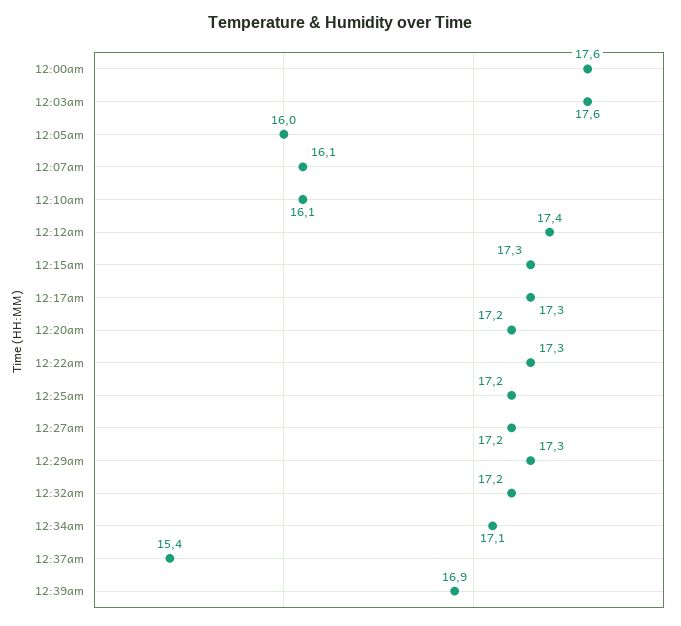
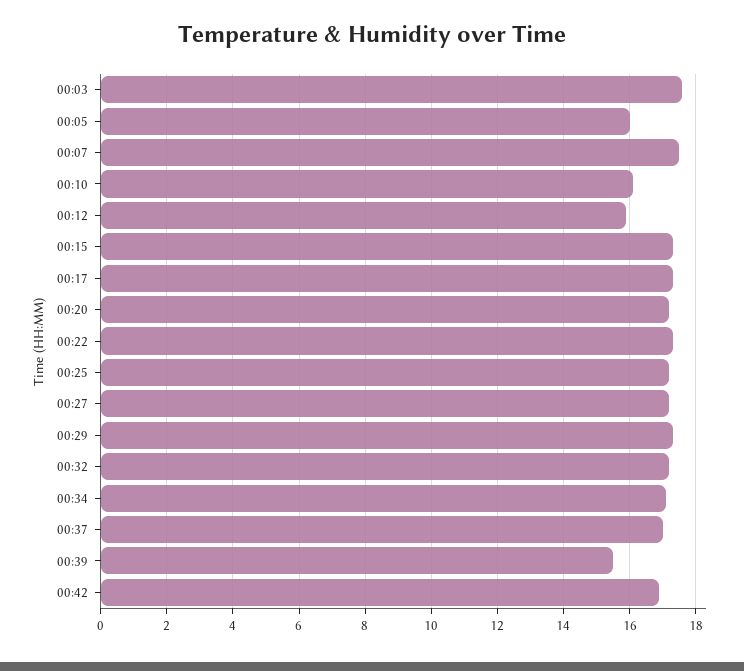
12:00am: 17.6 -> none
12:07am: 16.1 -> 17.5
12:12am: 17.4 -> 16
12:37am: 15.4 -> 17
12:39am: 16.9 -> 15.5
00:42: none -> 17

